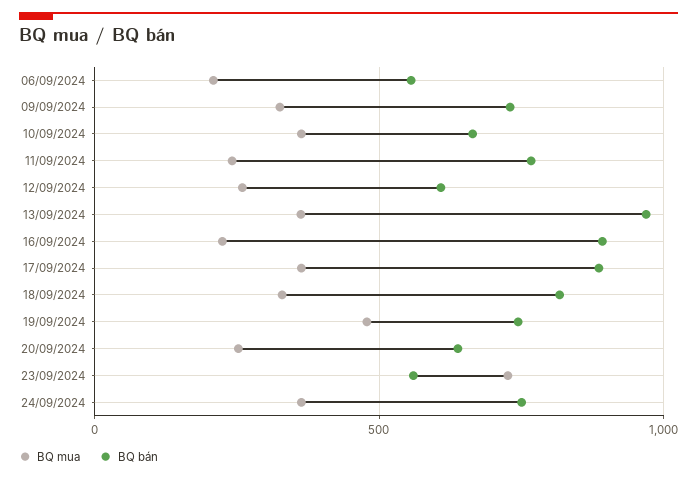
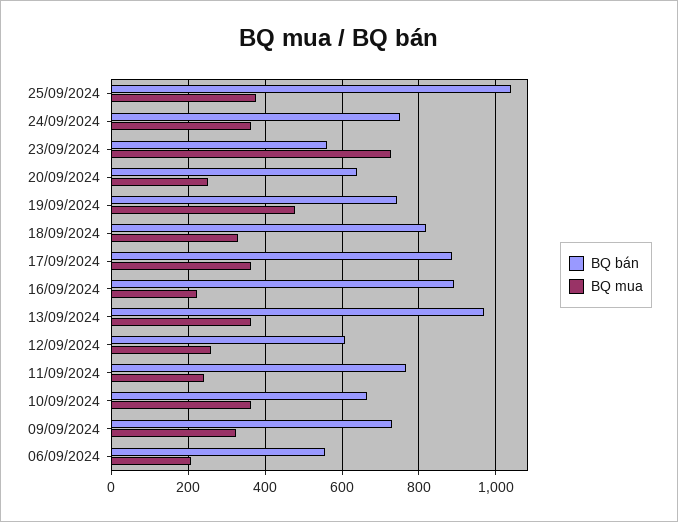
BQ bán, 25/09/2024: none -> 1040
BQ mua, 25/09/2024: none -> 380

